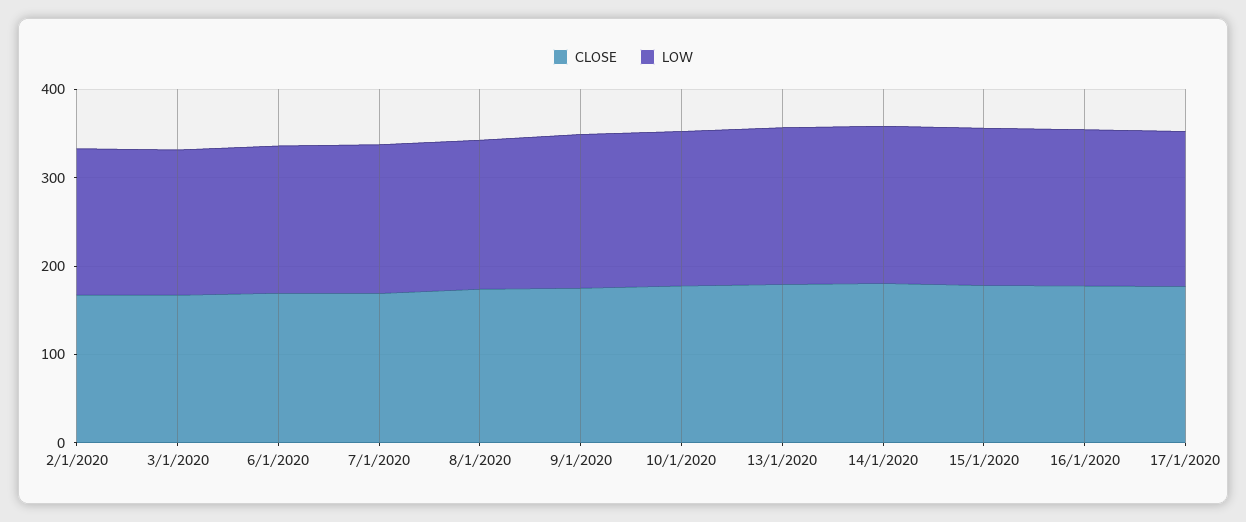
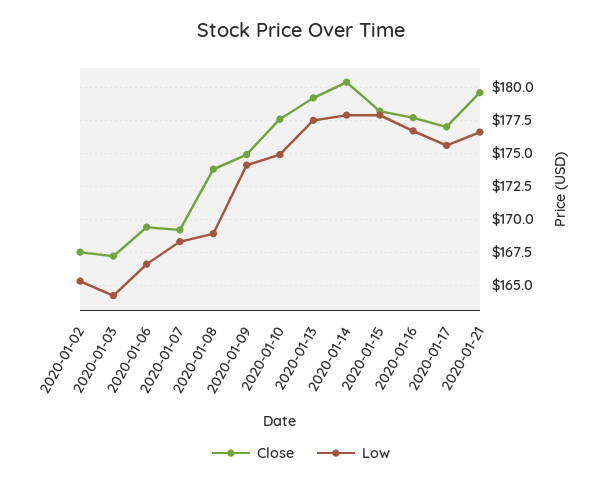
CLOSE, 2020-01-21: none -> 179.5
LOW, 2020-01-21: none -> 176.5

